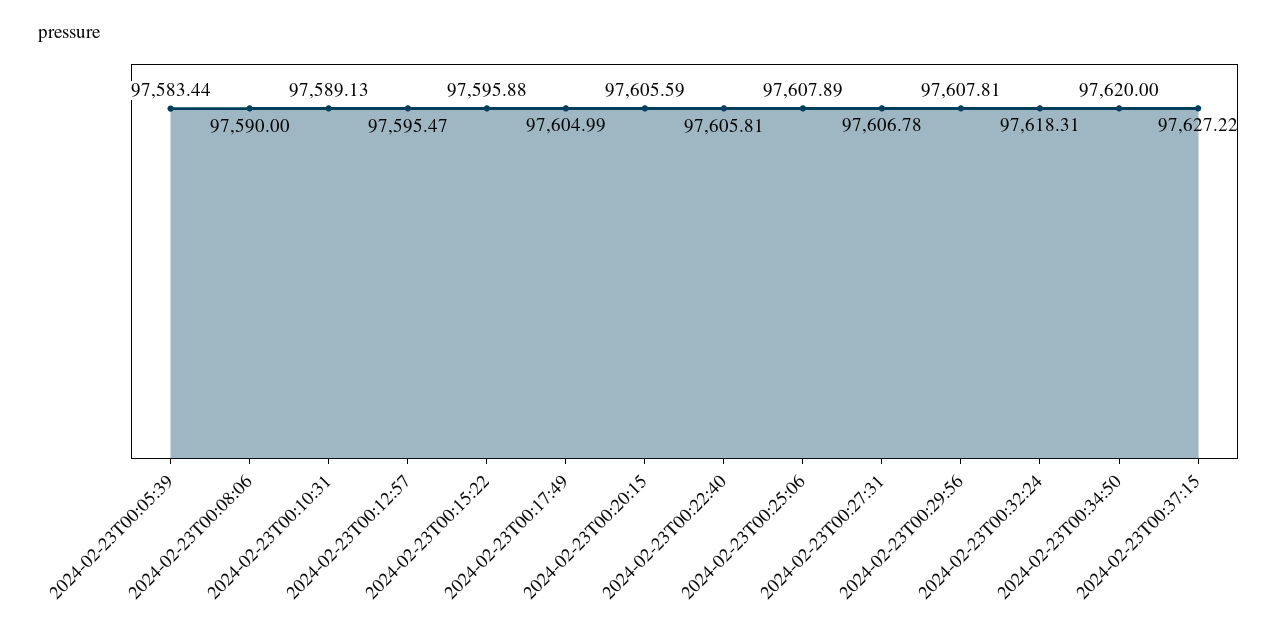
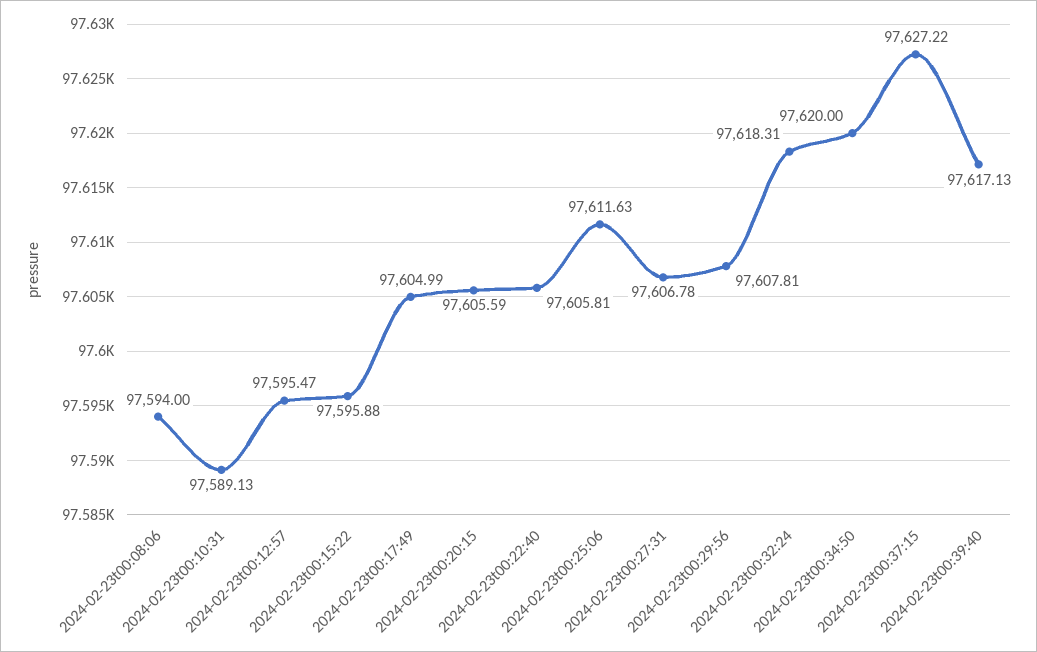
2024-02-23T00:05:39: 97583.44 -> none
2024-02-23T00:08:06: 97590 -> 97594
2024-02-23T00:25:06: 97607.89 -> 97611.63
2024-02-23t00:39:40: none -> 97617.13

